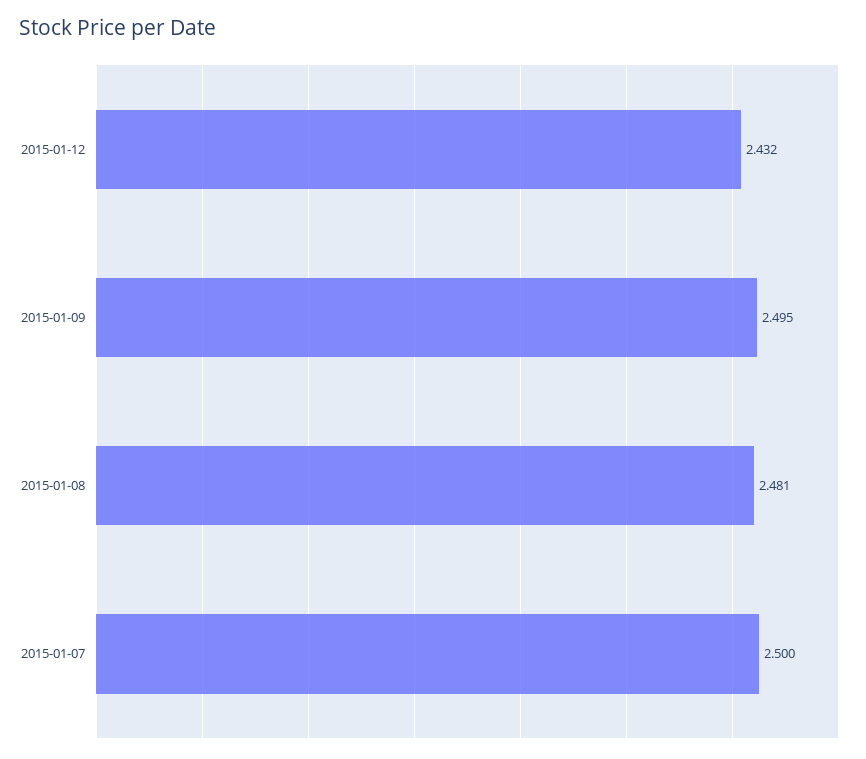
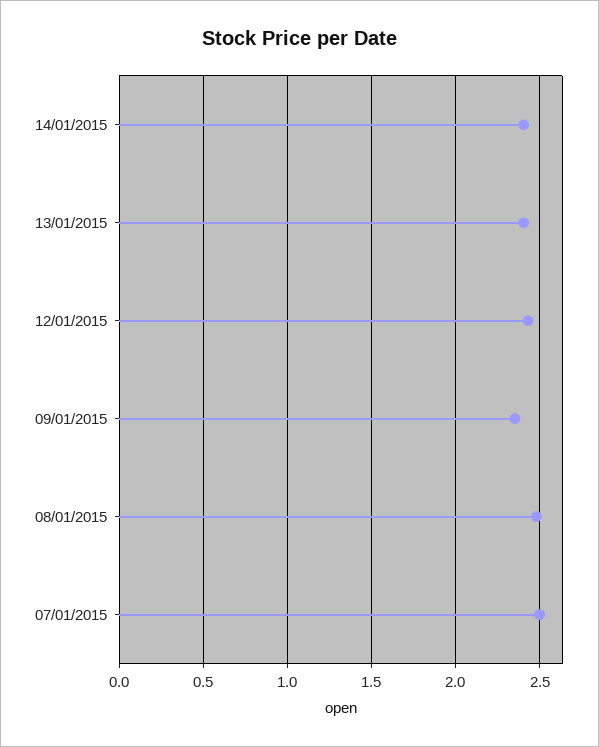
2015-01-09: 2.495 -> 2.35
14/01/2015: none -> 2.4
13/01/2015: none -> 2.4

